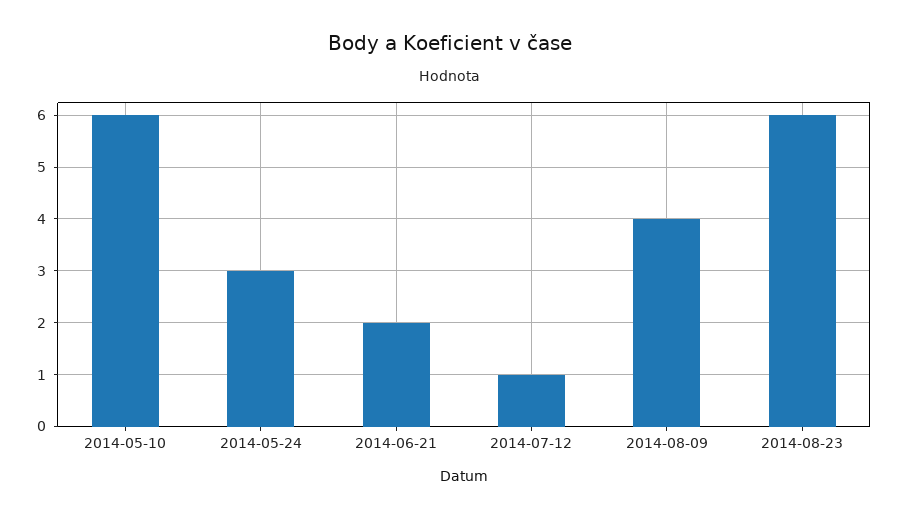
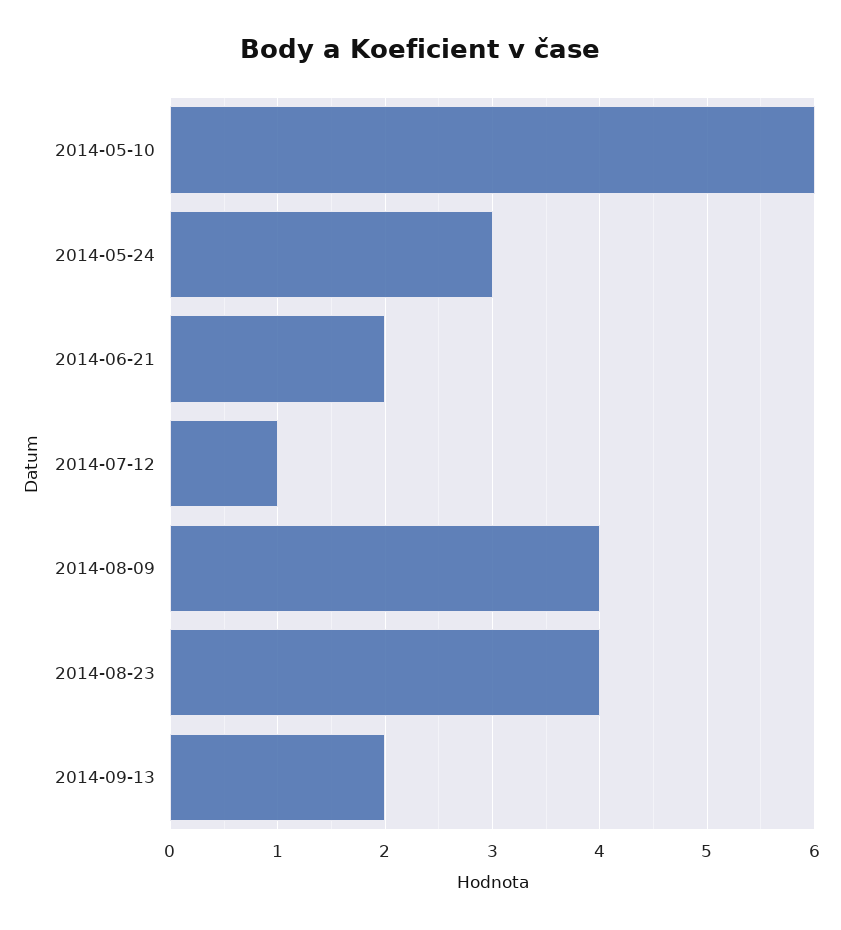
2014-08-23: 6 -> 4
2014-09-13: none -> 2

